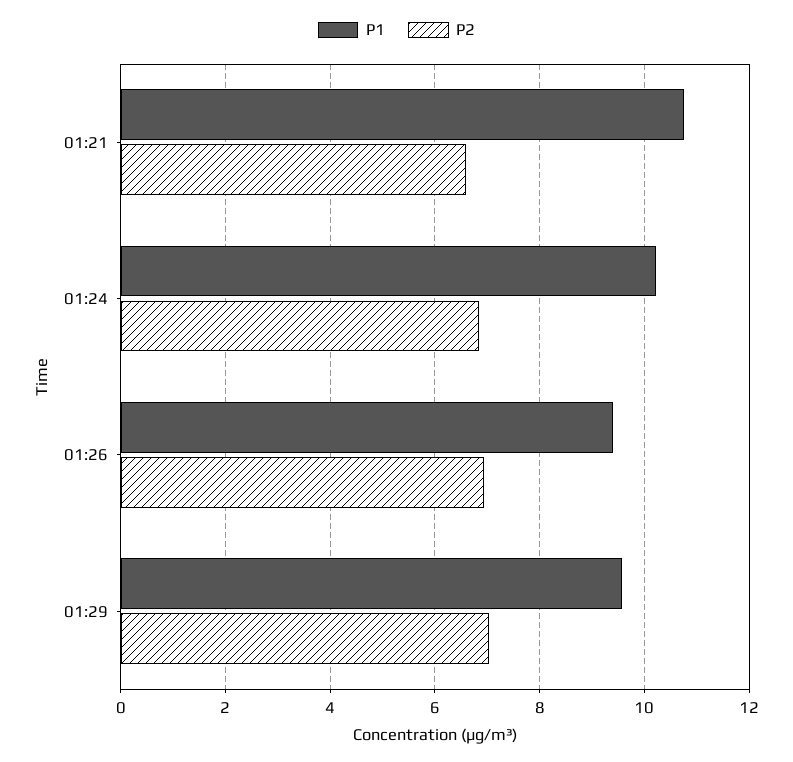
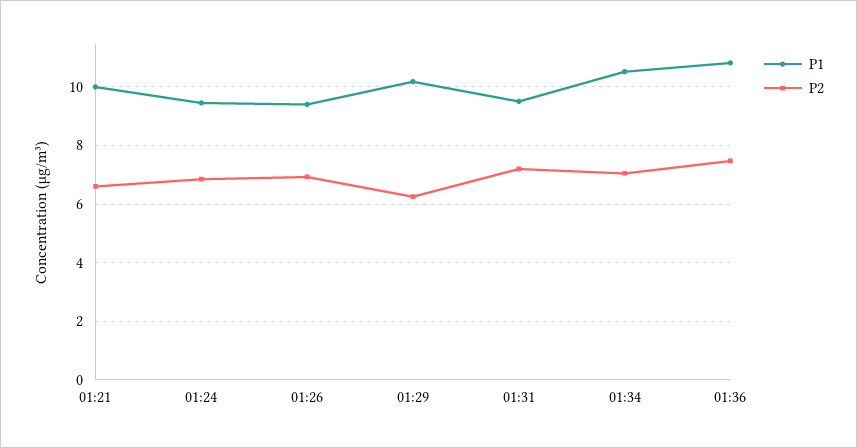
P1, 01:21: 10.8 -> 10
P1, 01:24: 10.2 -> 9.5
P1, 01:29: 9.6 -> 10.25
P2, 01:29: 7 -> 6.25
P1, 01:31: none -> 9.5
P2, 01:31: none -> 7.25
P1, 01:34: none -> 10.5
P2, 01:34: none -> 7
P1, 01:36: none -> 10.75
P2, 01:36: none -> 7.5

